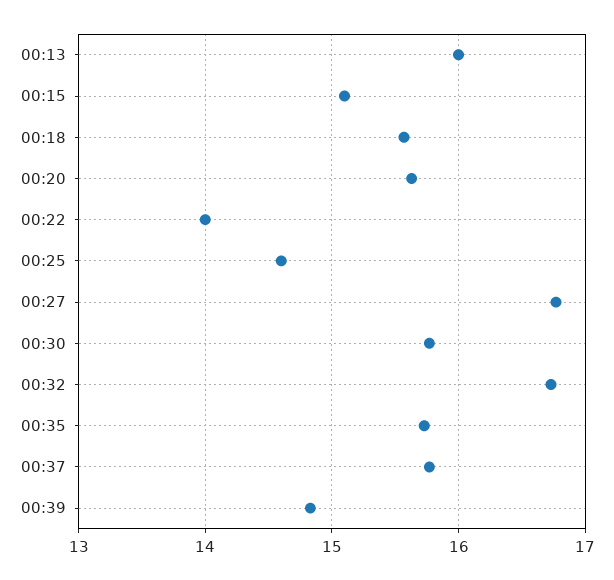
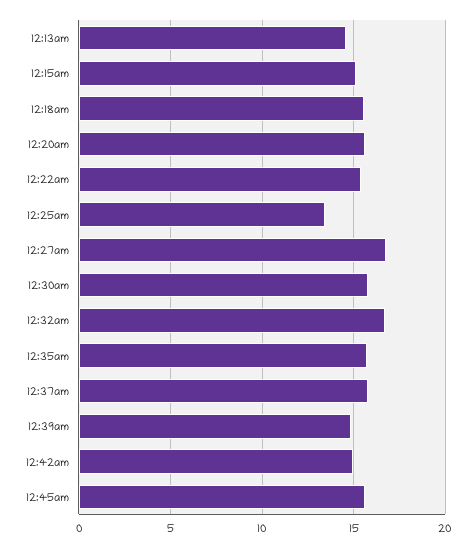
00:13: 16 -> 14.5
00:22: 14 -> 15.5
00:25: 14.6 -> 13.5
12:42am: none -> 15
12:45am: none -> 15.5

